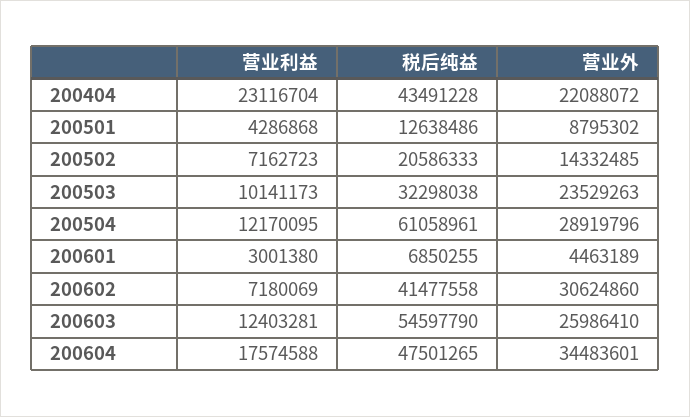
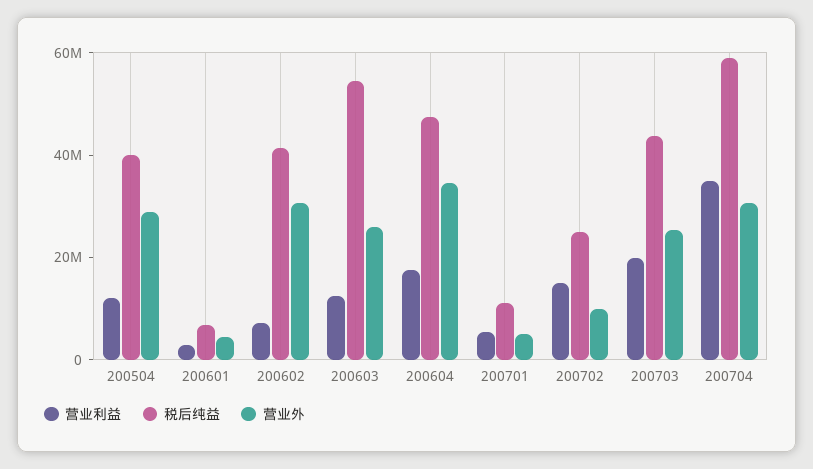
营业利益, 200404: 23116704 -> none
税后纯益, 200404: 43491228 -> none
营业外, 200404: 22088072 -> none
营业利益, 200501: 4286868 -> none
税后纯益, 200501: 12638486 -> none
营业外, 200501: 8795302 -> none
营业利益, 200502: 7162723 -> none
税后纯益, 200502: 20586333 -> none
营业外, 200502: 14332485 -> none
营业利益, 200503: 10141173 -> none
税后纯益, 200503: 32298038 -> none
营业外, 200503: 23529263 -> none
税后纯益, 200504: 61058961 -> 40000000
营业利益, 200701: none -> 5000000
税后纯益, 200701: none -> 10000000
营业外, 200701: none -> 5000000
营业利益, 200702: none -> 15000000
税后纯益, 200702: none -> 25000000
营业外, 200702: none -> 10000000
营业利益, 200703: none -> 20000000
税后纯益, 200703: none -> 45000000
营业外, 200703: none -> 25000000
营业利益, 200704: none -> 35000000
税后纯益, 200704: none -> 60000000
营业外, 200704: none -> 30000000

